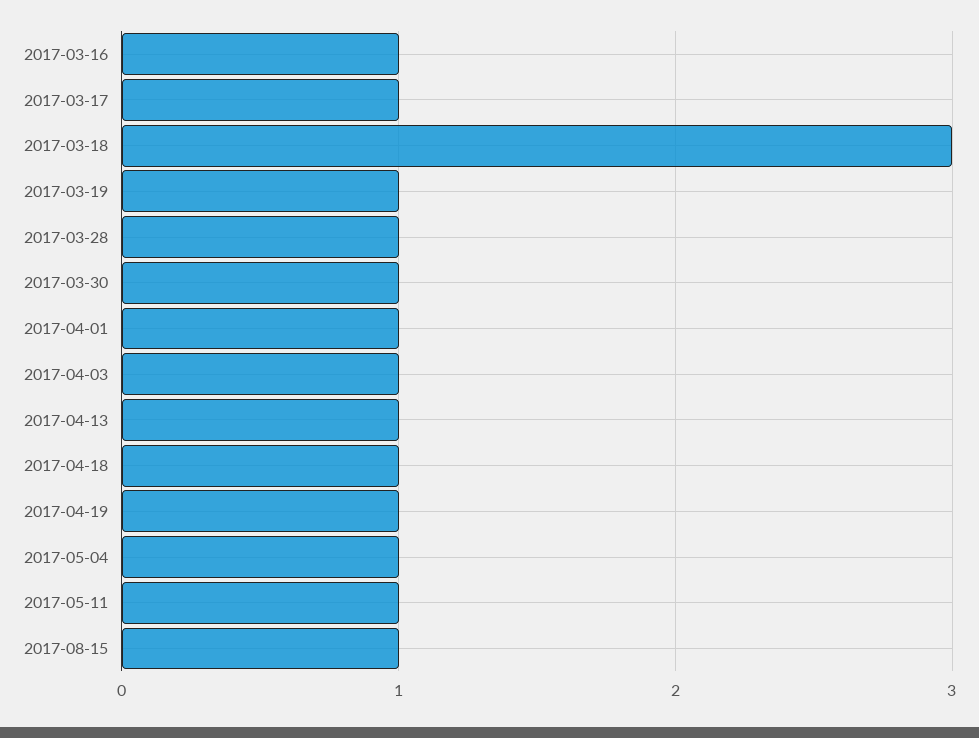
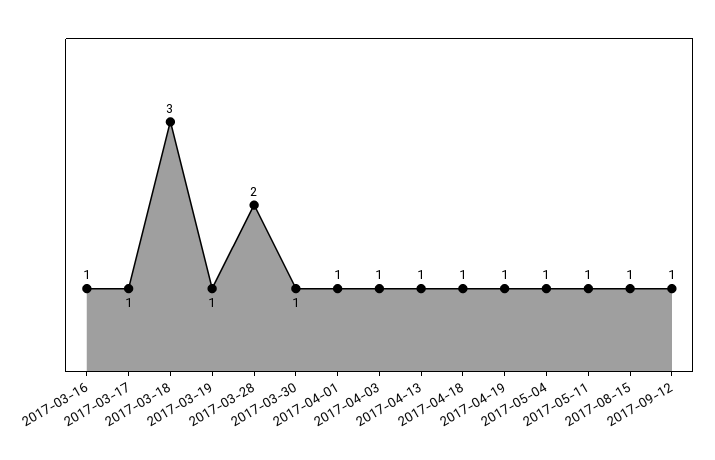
2017-03-28: 1 -> 2
2017-09-12: none -> 1

